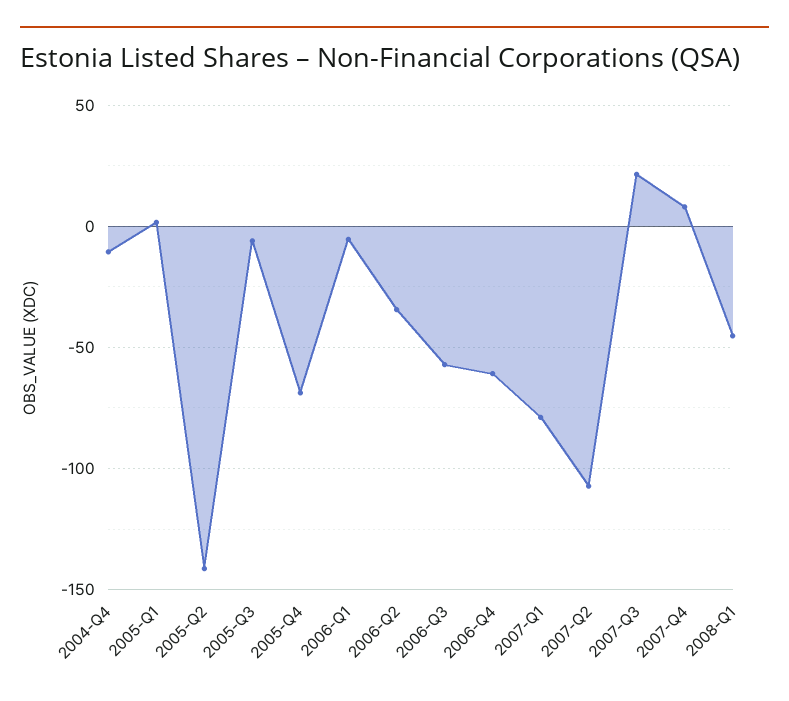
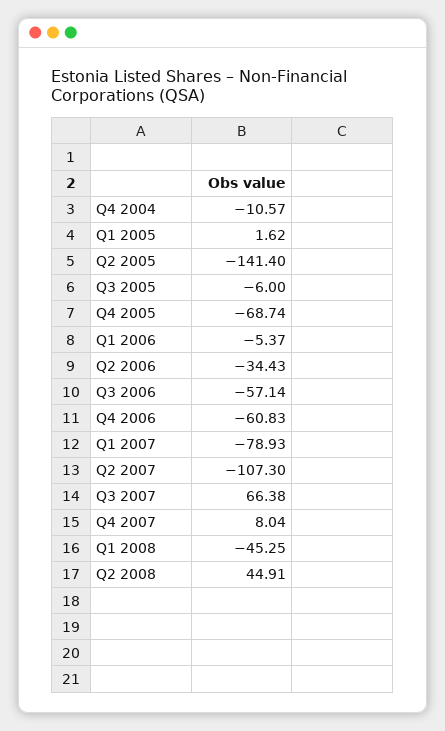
2007-Q3: 20 -> 66.38
Q2 2008: none -> 44.91

